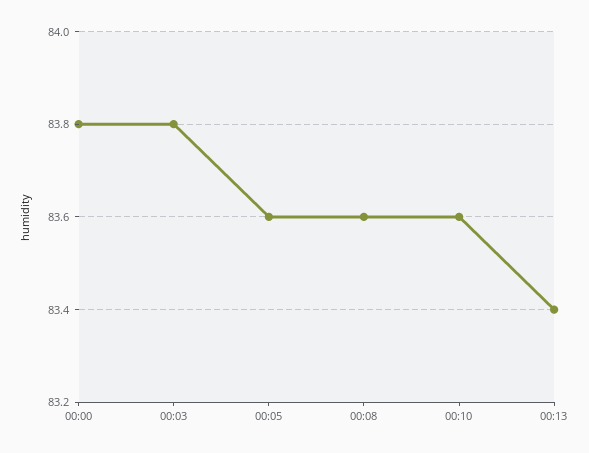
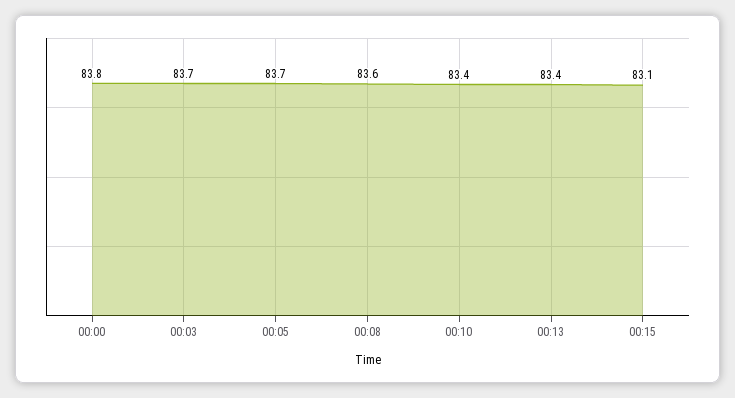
00:03: 83.8 -> 83.7
00:05: 83.6 -> 83.7
00:10: 83.6 -> 83.4
00:15: none -> 83.1

